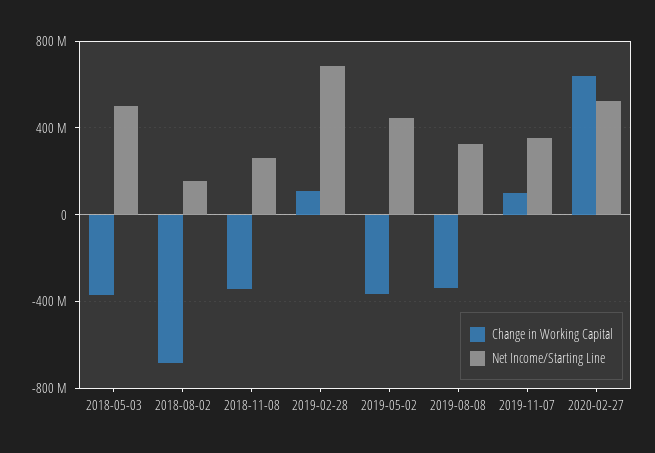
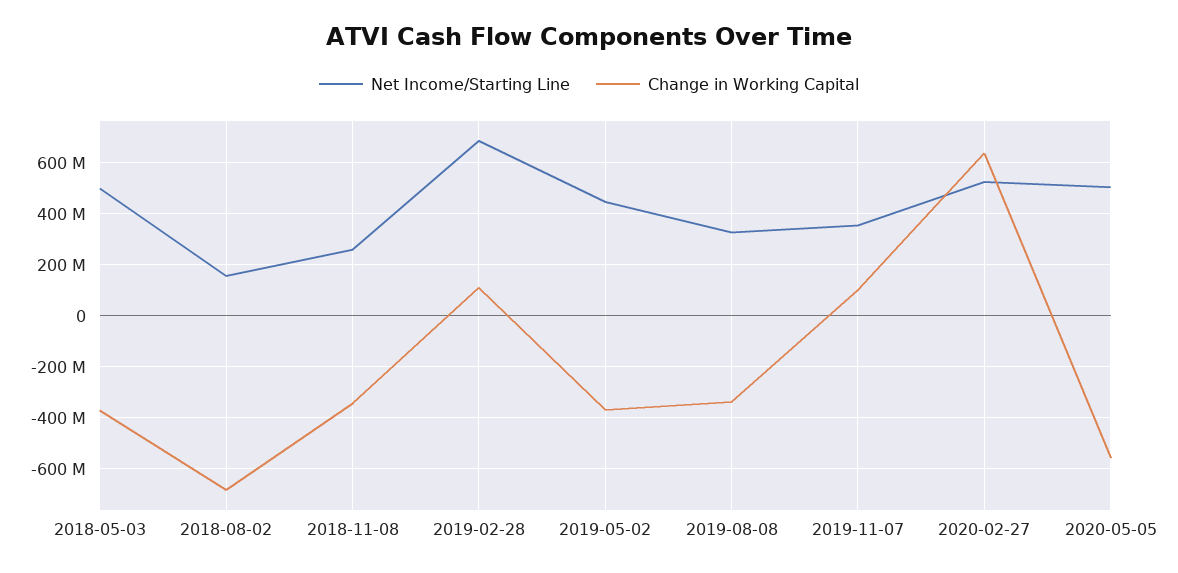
Net Income/Starting Line, 2020-05-05: none -> 500000000
Change in Working Capital, 2020-05-05: none -> -550000000

